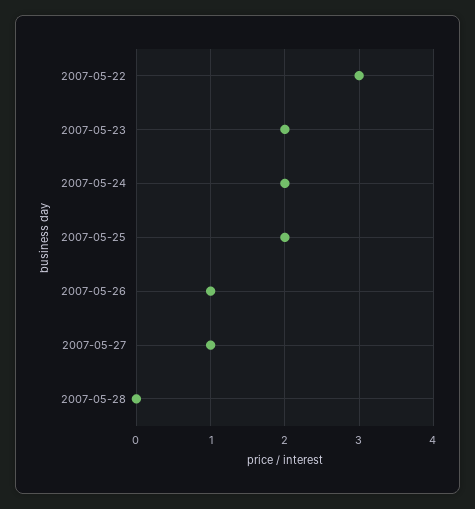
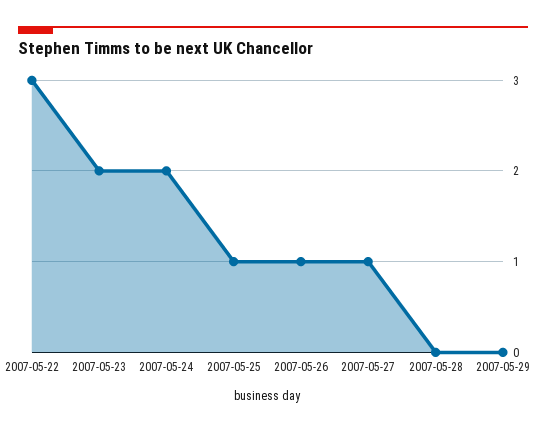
2007-05-25: 2 -> 1
2007-05-29: none -> 0

